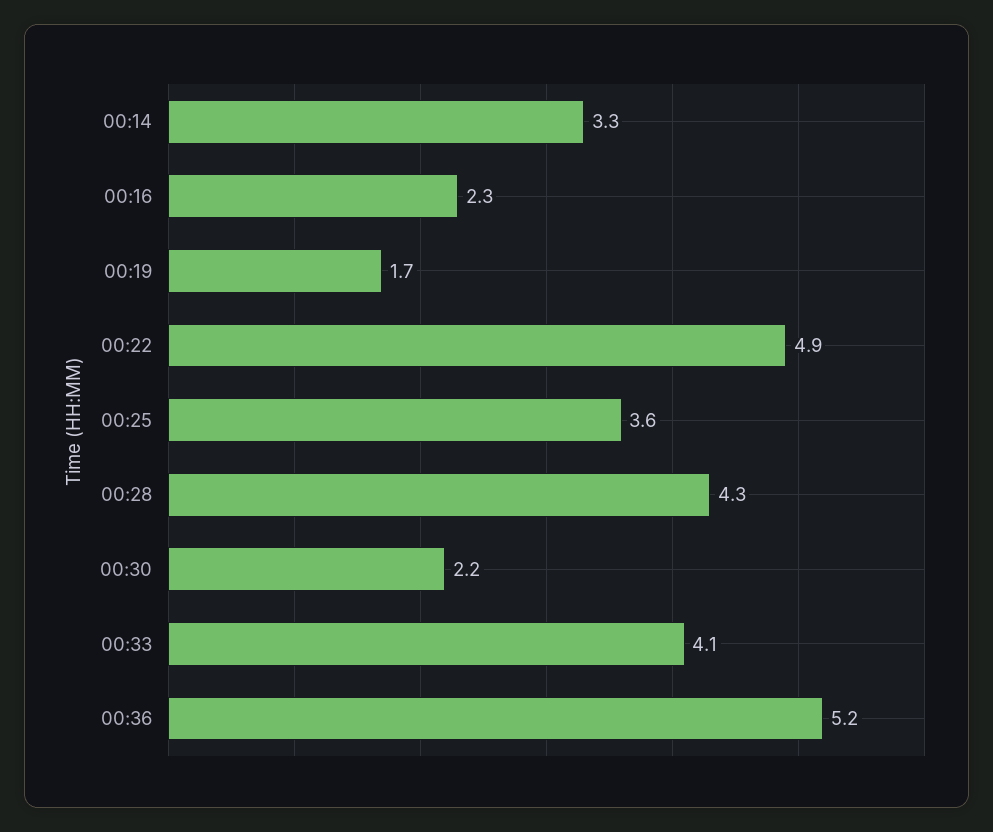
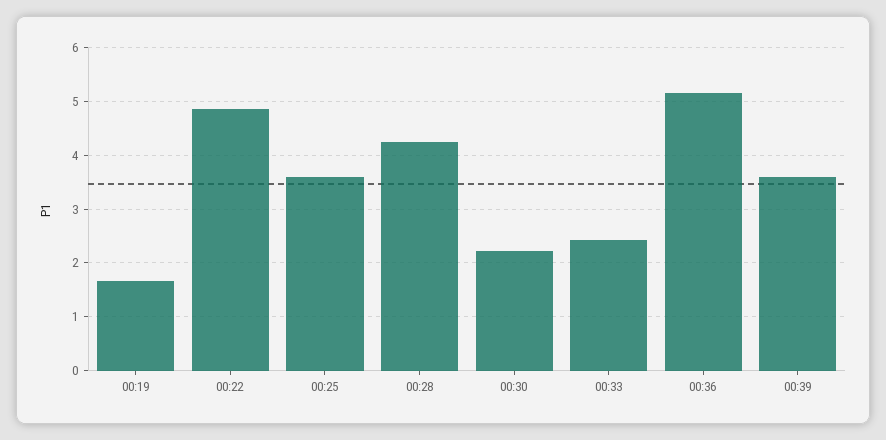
00:14: 3.3 -> none
00:16: 2.3 -> none
00:33: 4.1 -> 2.4
00:39: none -> 3.6

